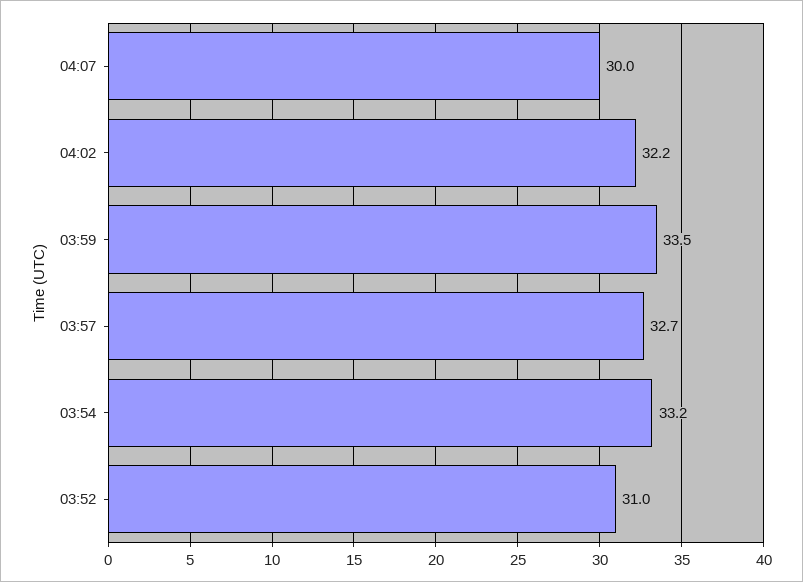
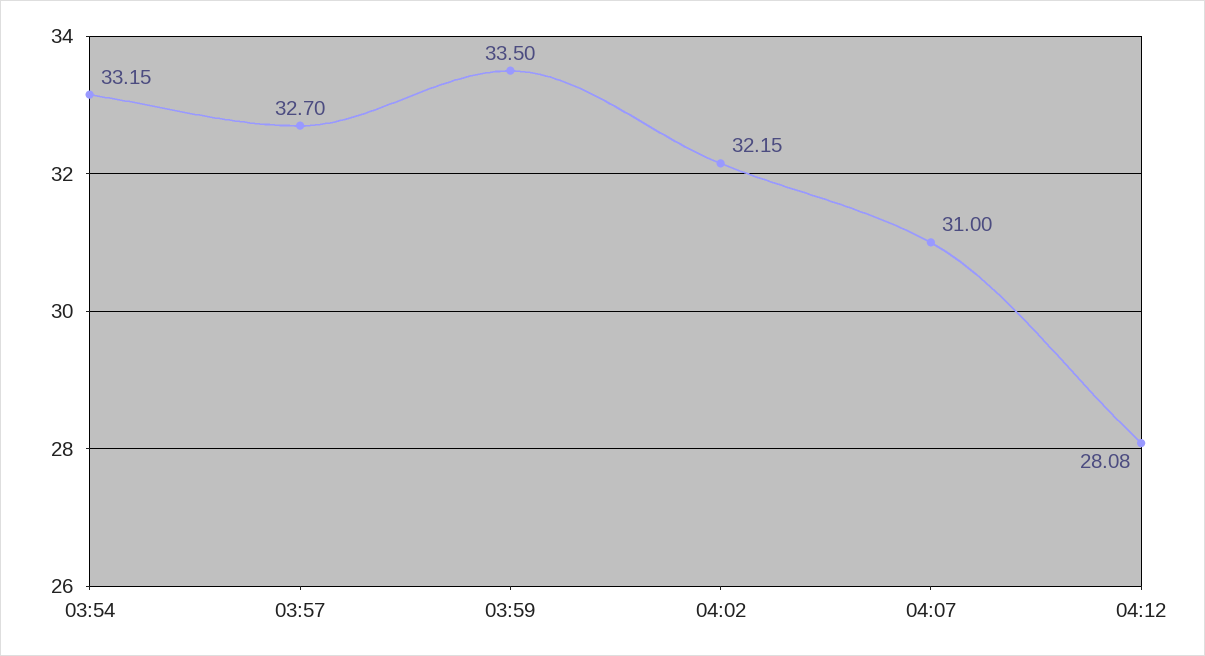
04:07: 30 -> 31
03:52: 31 -> none
04:12: none -> 28.08

